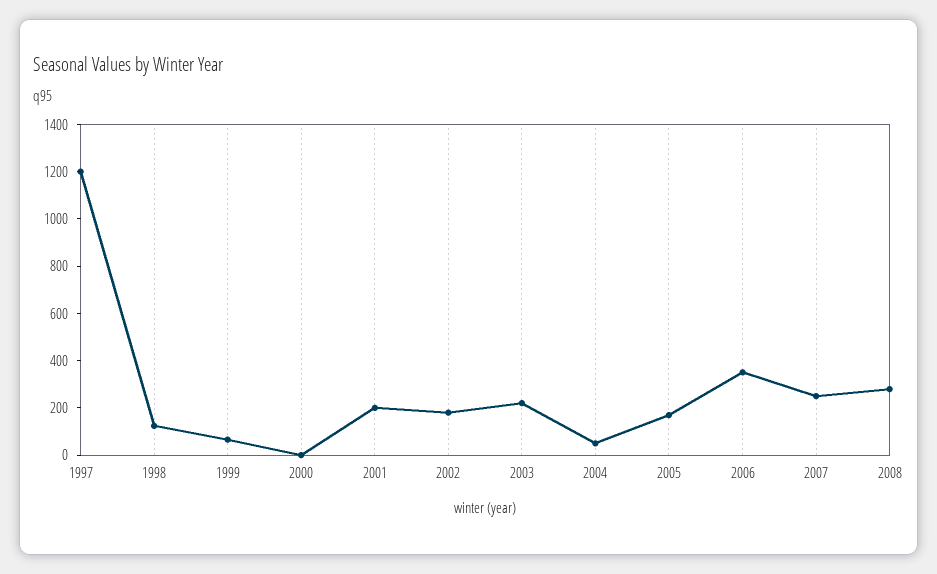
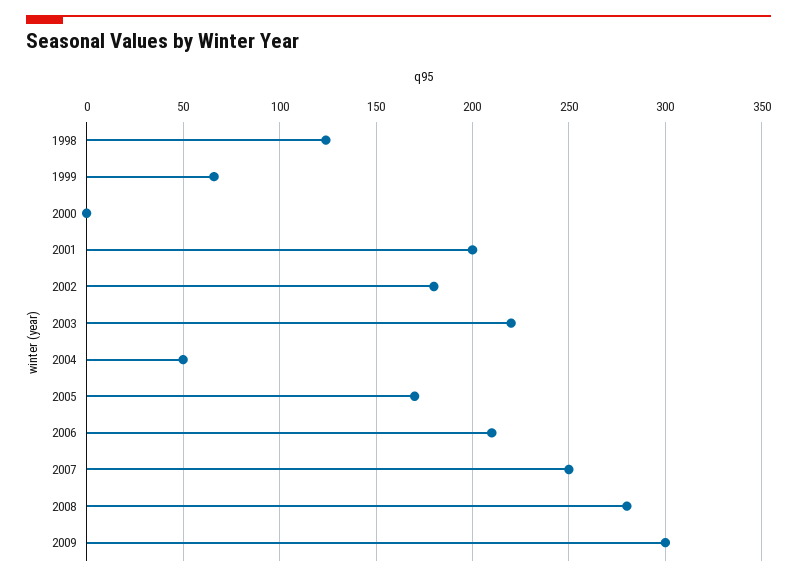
1997: 1200 -> none
2006: 350 -> 210
2009: none -> 300

